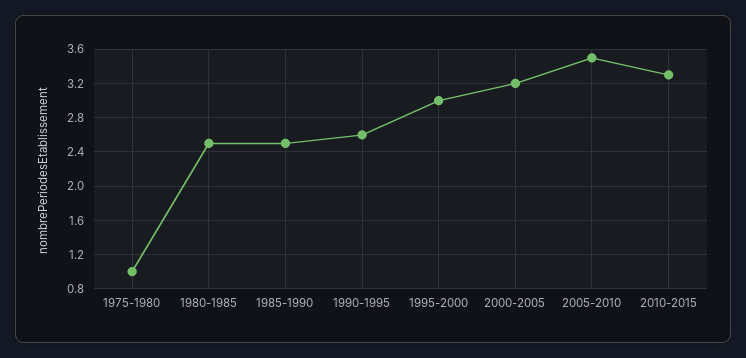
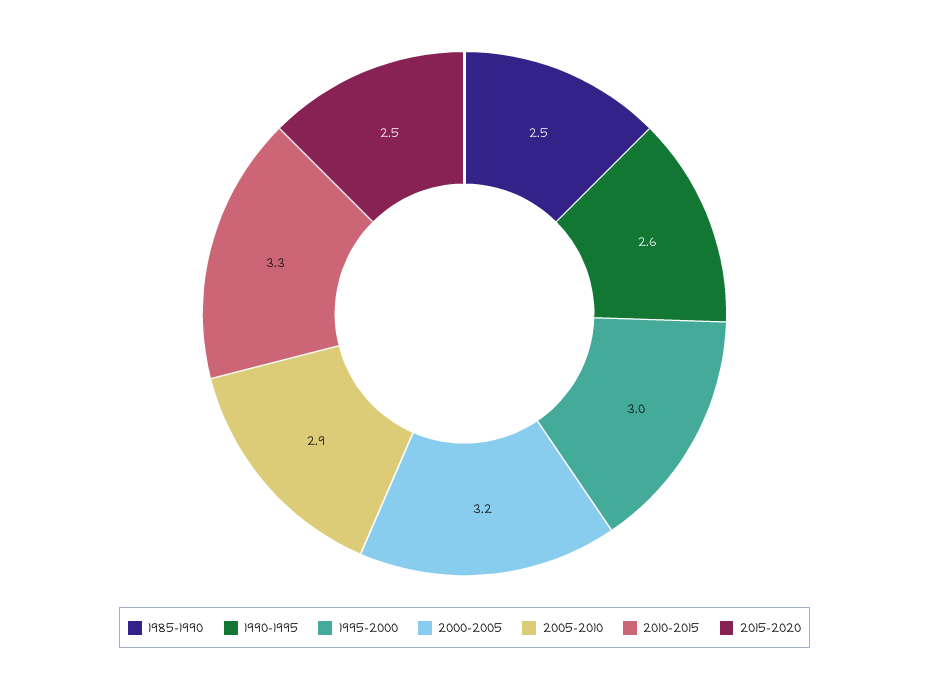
1975-1980: 1 -> none
1980-1985: 2.5 -> none
2005-2010: 3.5 -> 2.9
2015-2020: none -> 2.5

